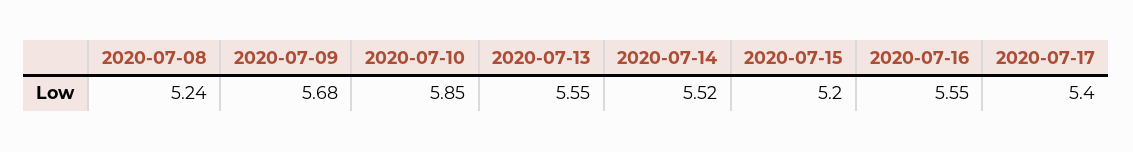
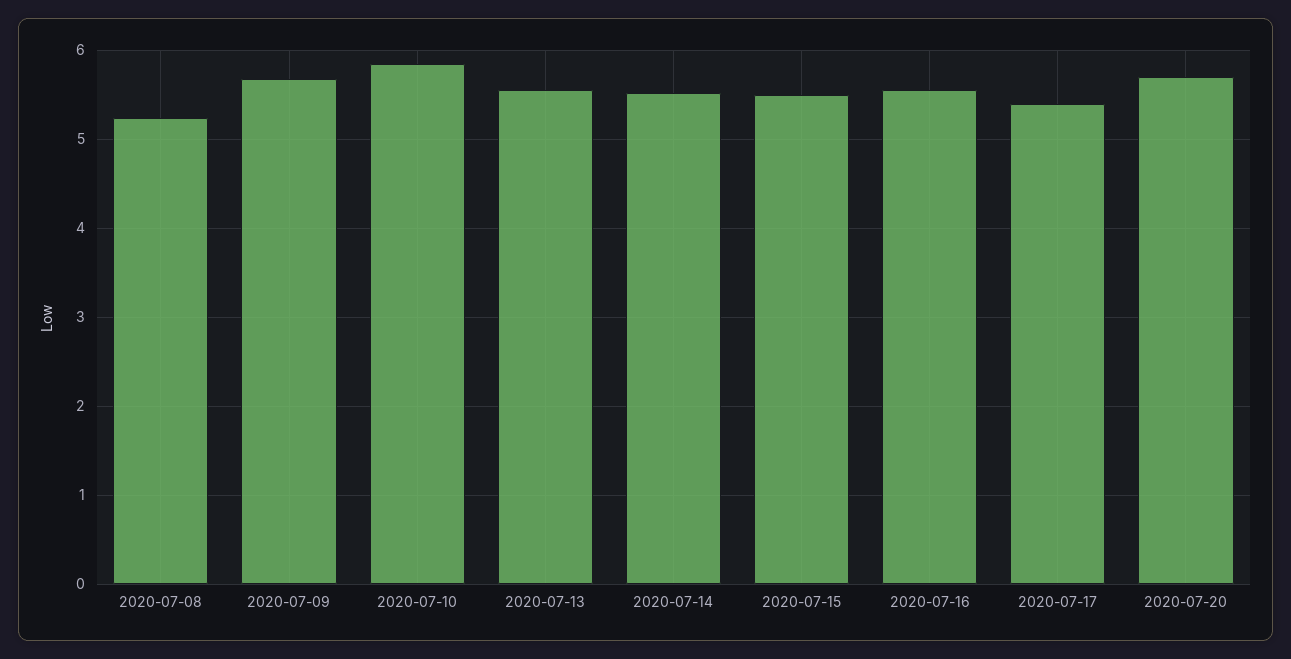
2020-07-15: 5.2 -> 5.5
2020-07-20: none -> 5.7

